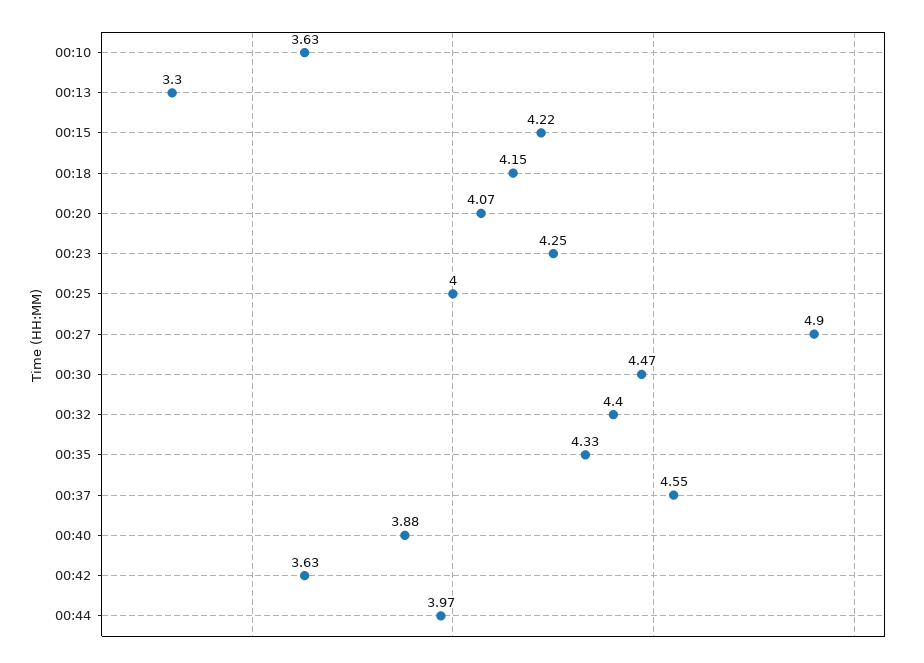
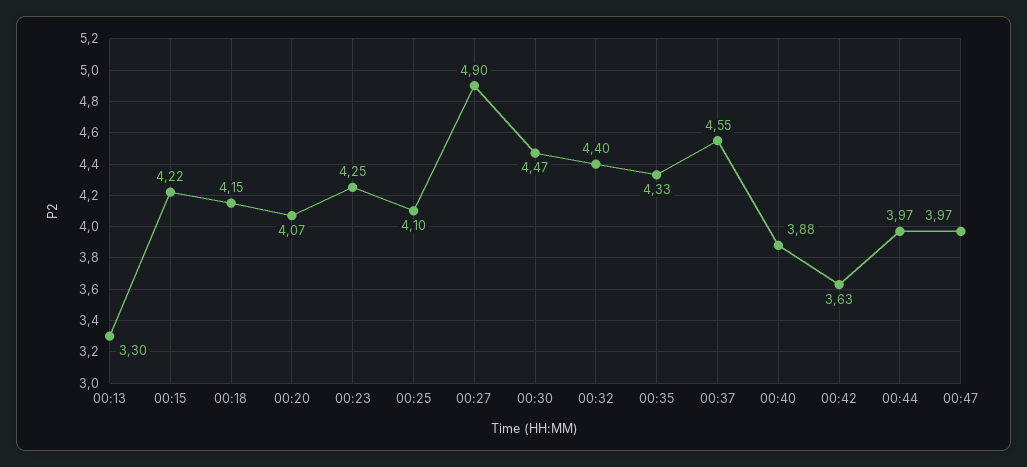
00:10: 3.63 -> none
00:25: 4 -> 4.1
00:47: none -> 3.97

